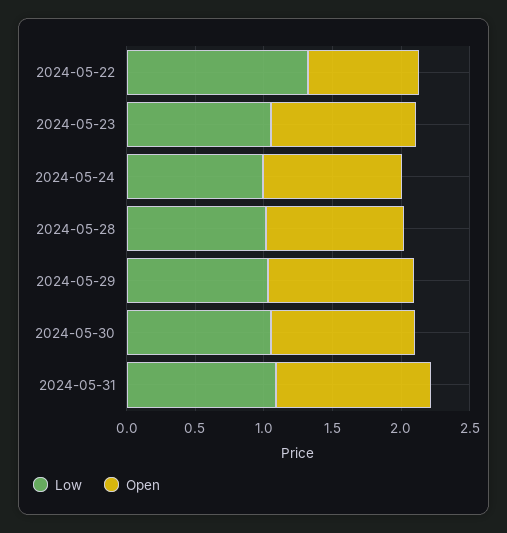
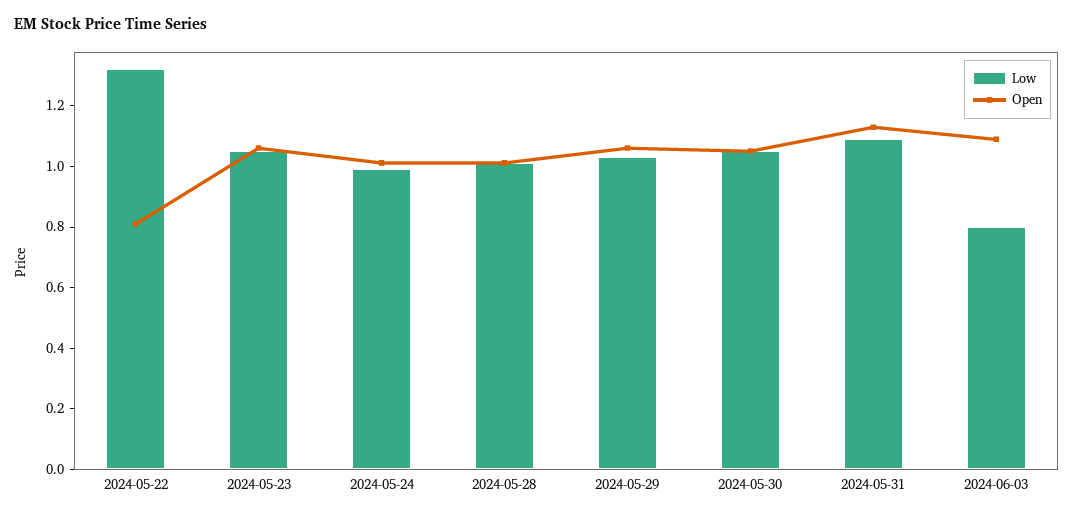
Low, 2024-06-03: none -> 0.8
Open, 2024-06-03: none -> 1.1

